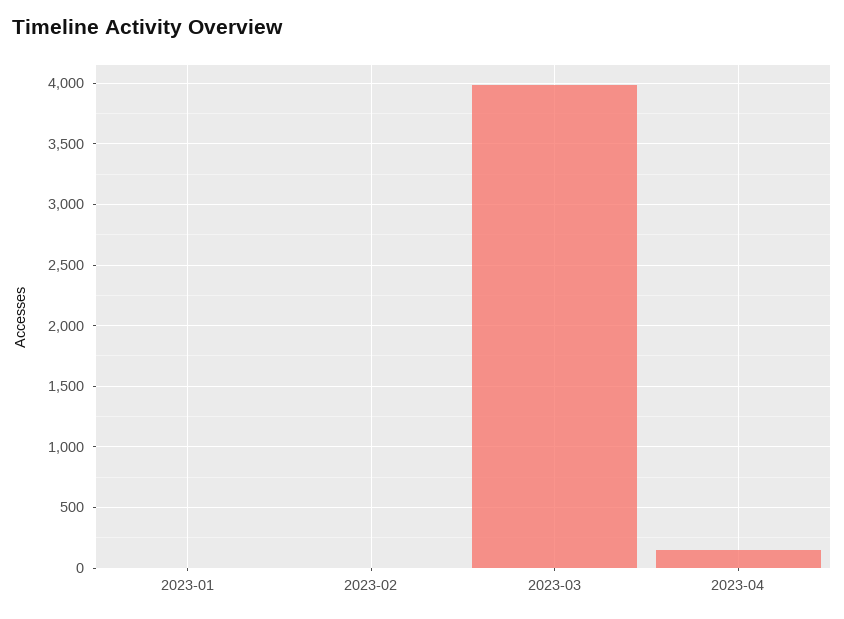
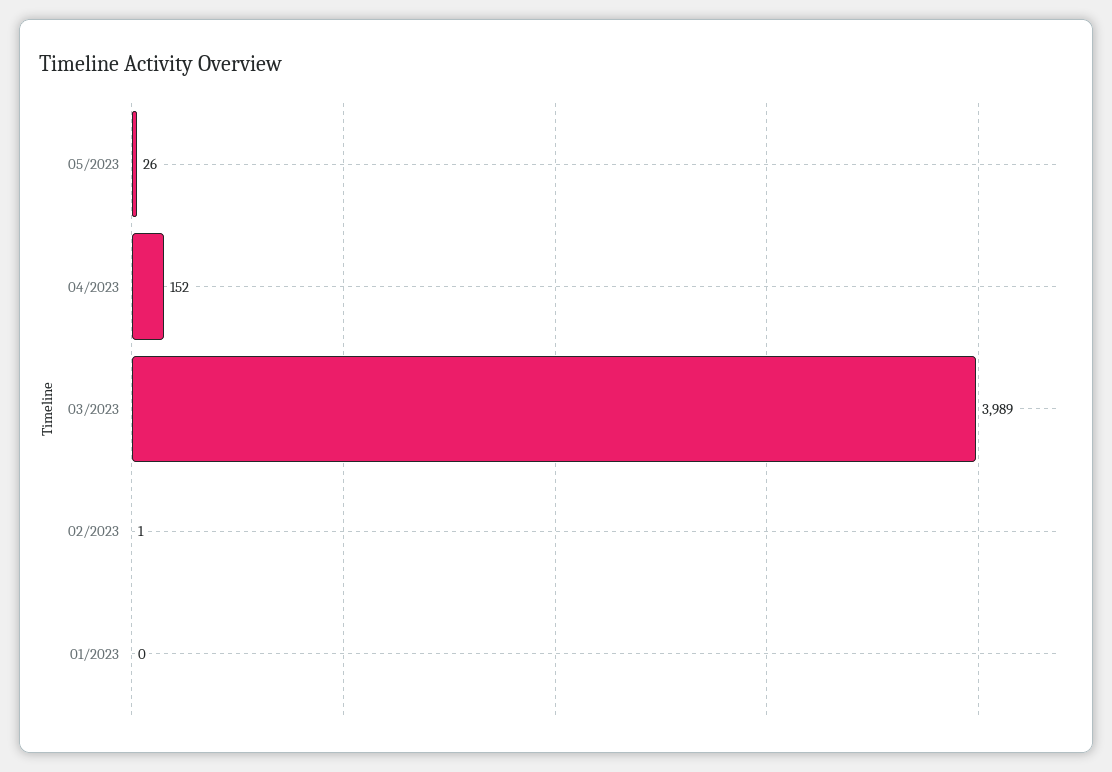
05/2023: none -> 26

